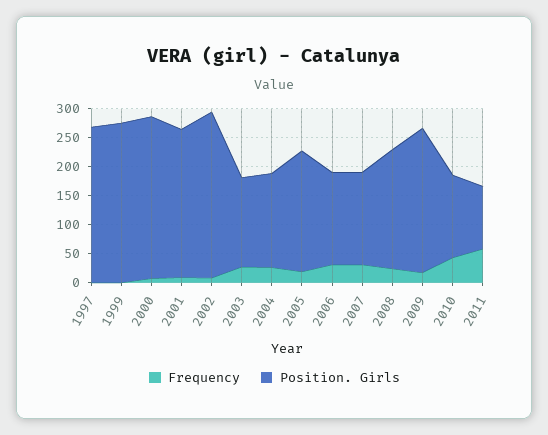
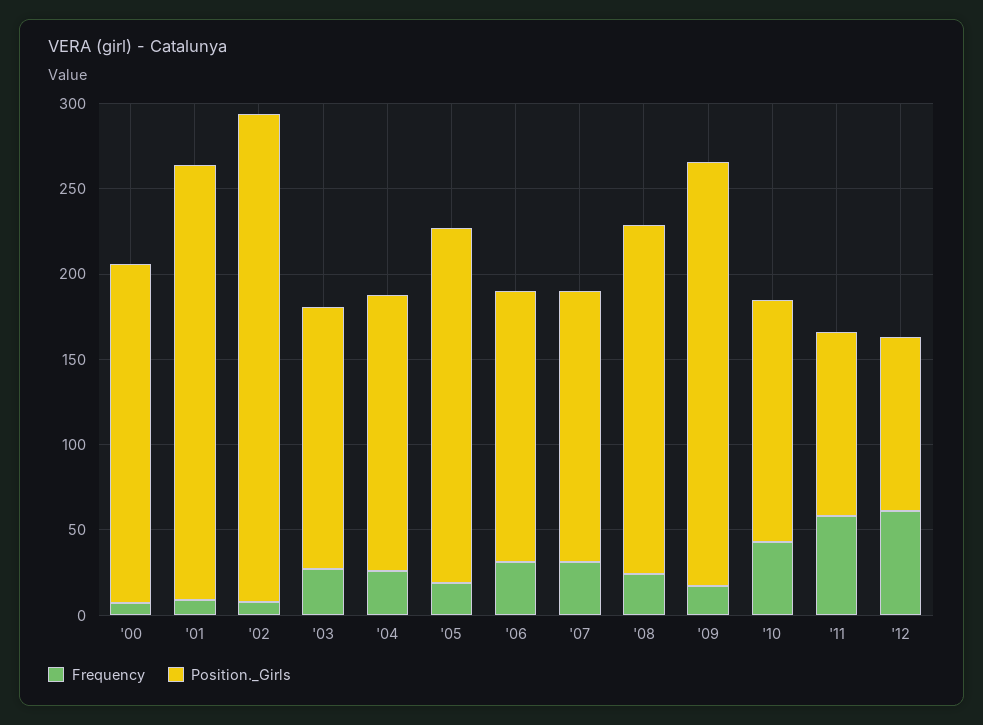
Frequency, 1997: 0 -> none
Position. Girls, 1997: 275 -> none
Frequency, 1999: 0 -> none
Position. Girls, 1999: 275 -> none
Position. Girls, 2000: 275 -> 200
Frequency, '12: none -> 60
Position. Girls, '12: none -> 100

